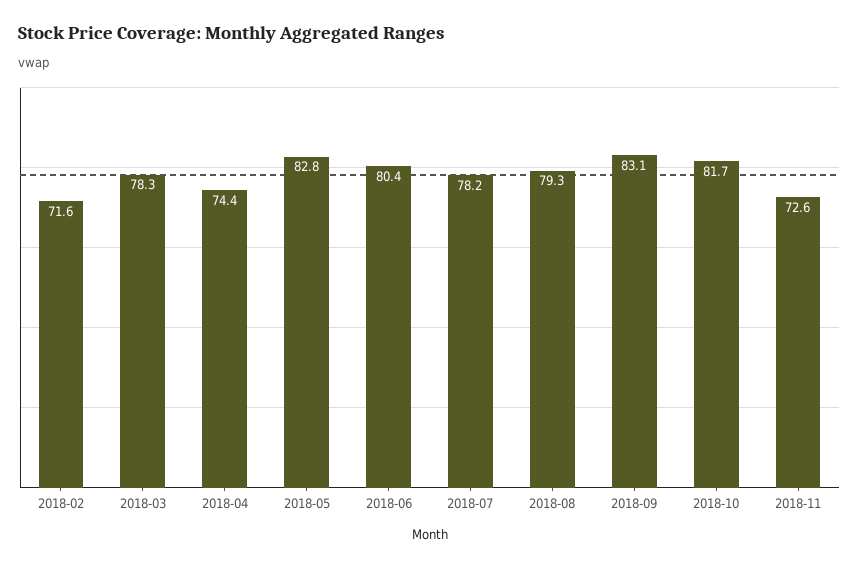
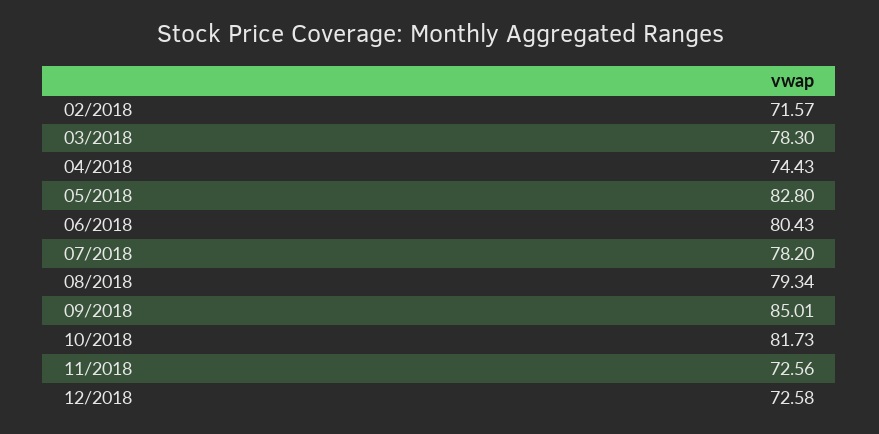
2018-09: 83.1 -> 85.01
12/2018: none -> 72.58

